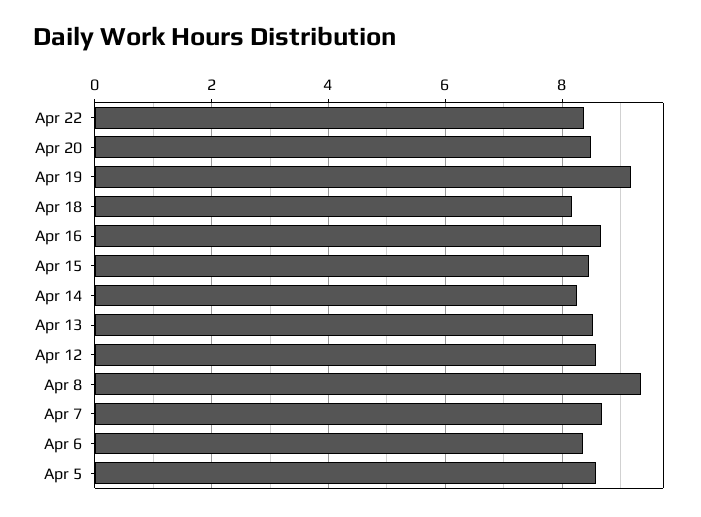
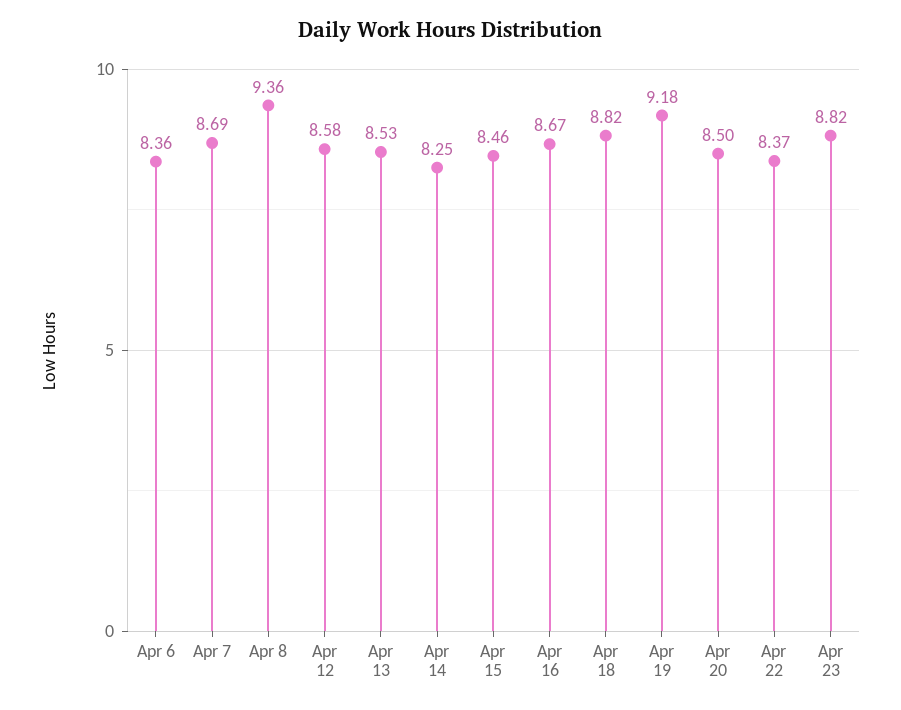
Apr 18: 8.2 -> 8.82
Apr 5: 8.6 -> none
Apr 23: none -> 8.82

